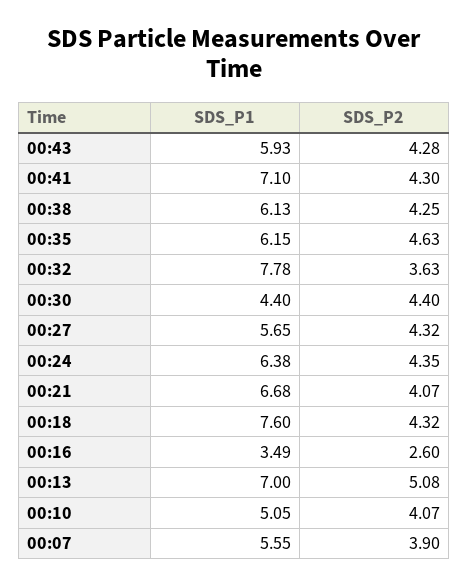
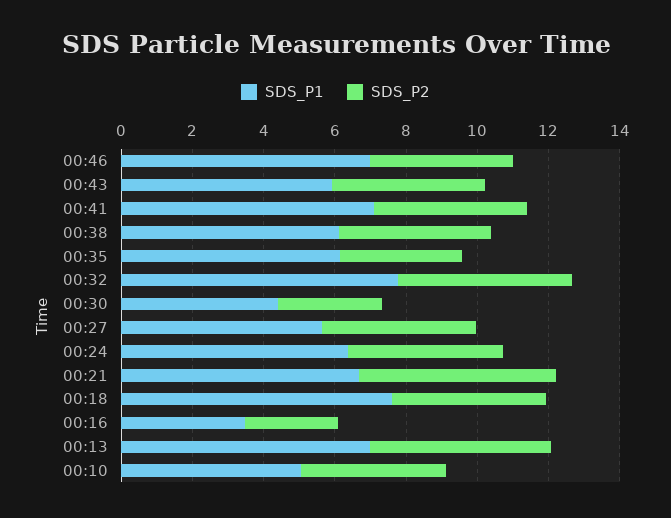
SDS_P2, 00:35: 4.63 -> 3.5
SDS_P2, 00:32: 3.63 -> 5
SDS_P2, 00:30: 4.4 -> 3
SDS_P2, 00:21: 4.07 -> 5.5
SDS_P1, 00:07: 5.55 -> none
SDS_P2, 00:07: 3.9 -> none
SDS_P1, 00:46: none -> 7
SDS_P2, 00:46: none -> 4

